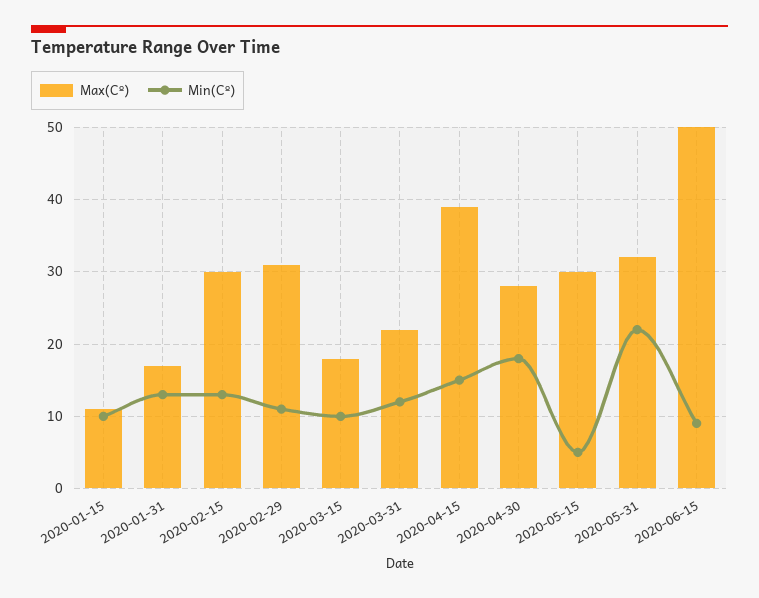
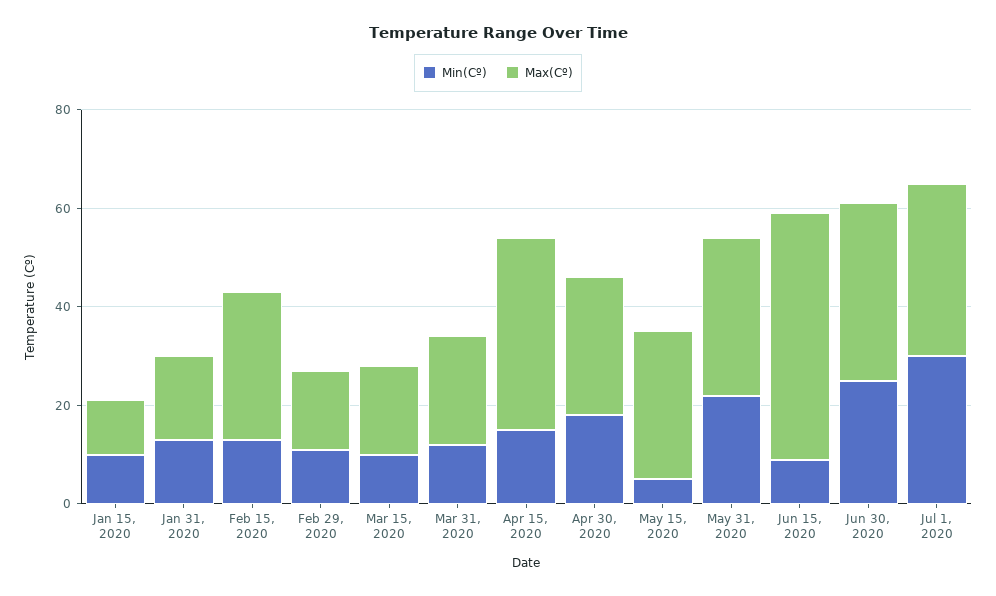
Max(Cº), 2020-02-29: 31 -> 15
Min(Cº), Jun 30, 2020: none -> 25
Max(Cº), Jun 30, 2020: none -> 35
Min(Cº), Jul 1, 2020: none -> 30
Max(Cº), Jul 1, 2020: none -> 35

